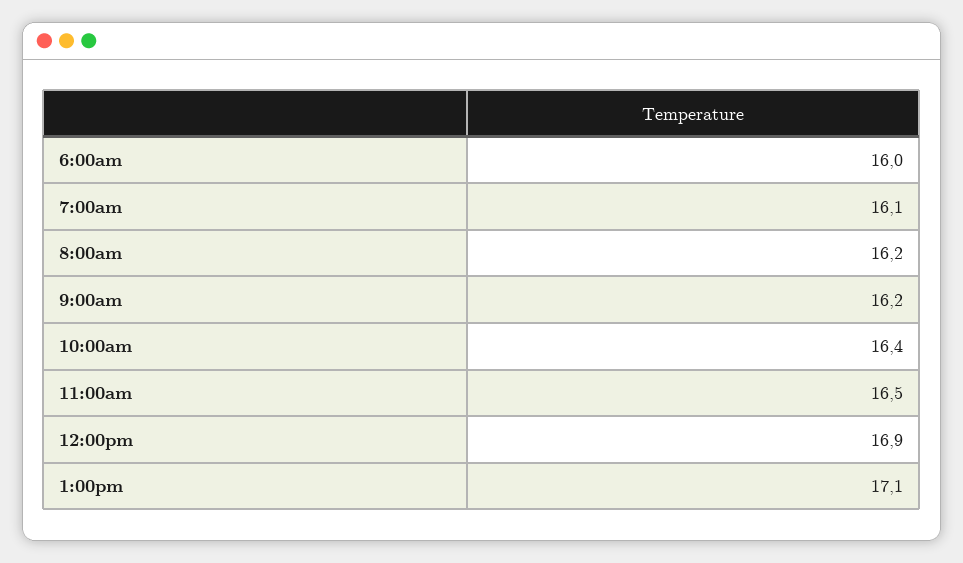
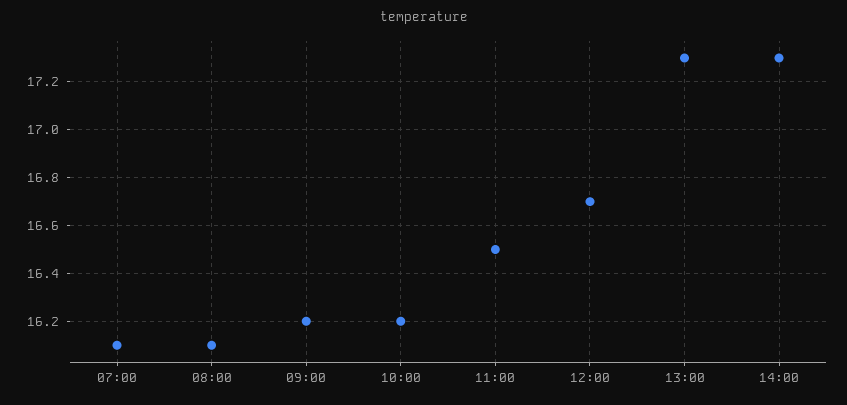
6:00am: 16 -> none
8:00am: 16.2 -> 16.1
10:00am: 16.4 -> 16.2
12:00pm: 16.9 -> 16.7
1:00pm: 17.1 -> 17.3
14:00: none -> 17.3

